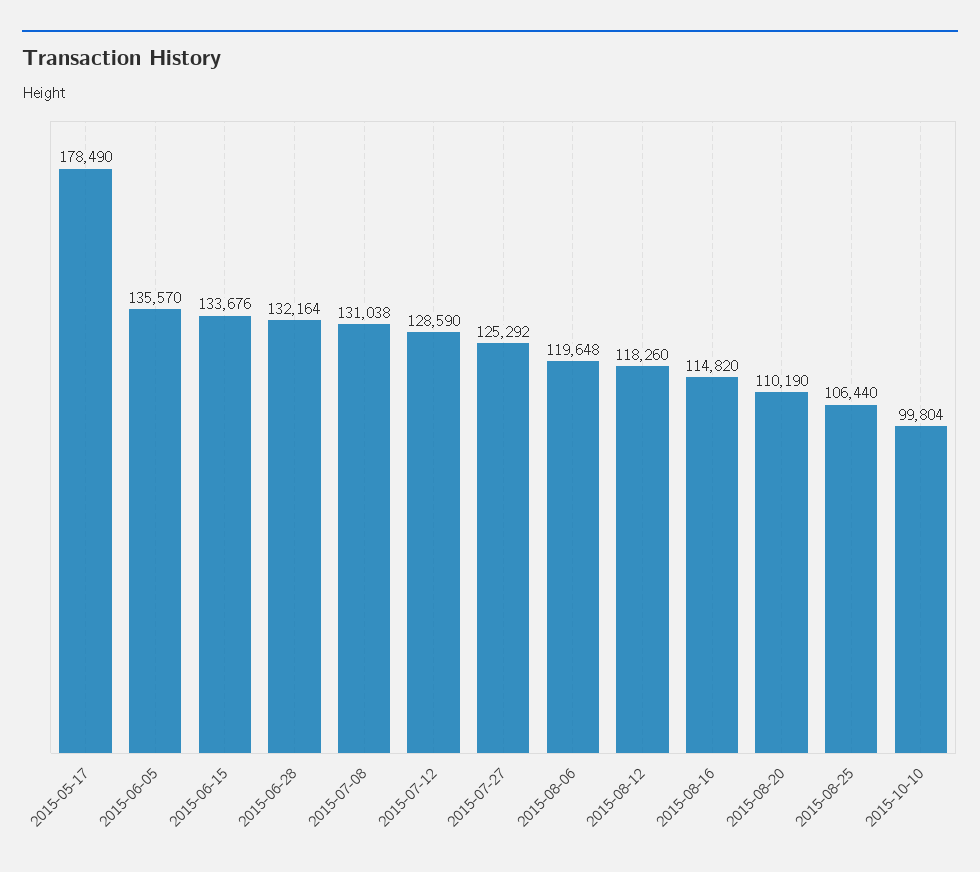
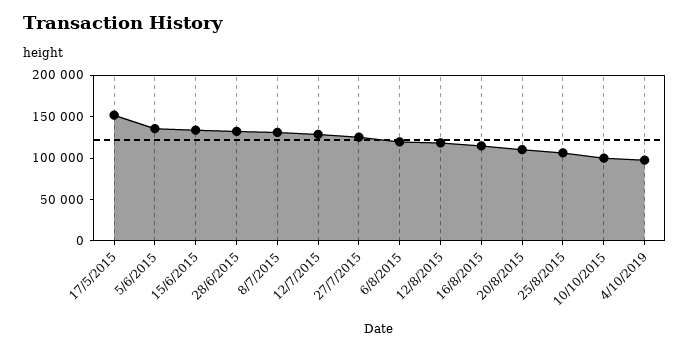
2015-05-17: 178490 -> 150000
4/10/2019: none -> 100000

